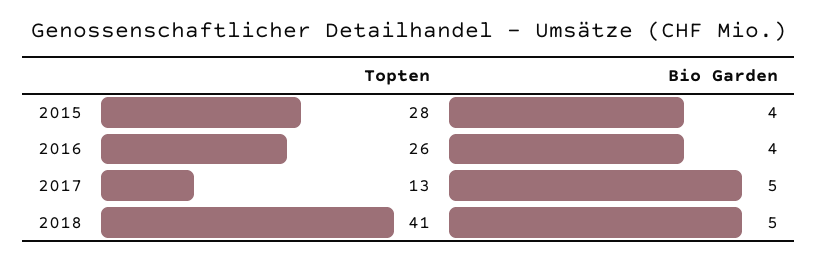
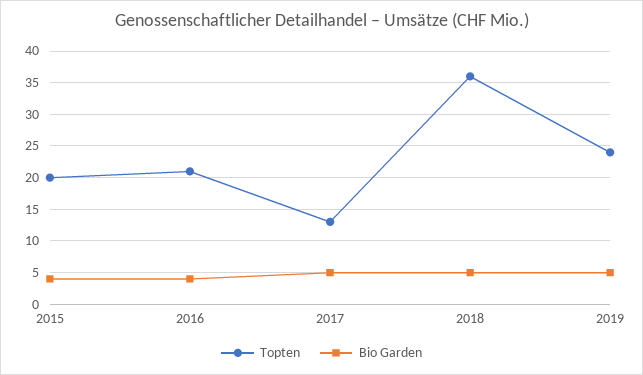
Topten, 2015: 28 -> 20
Topten, 2016: 26 -> 21
Topten, 2018: 41 -> 36
Topten, 2019: none -> 24
Bio Garden, 2019: none -> 5

